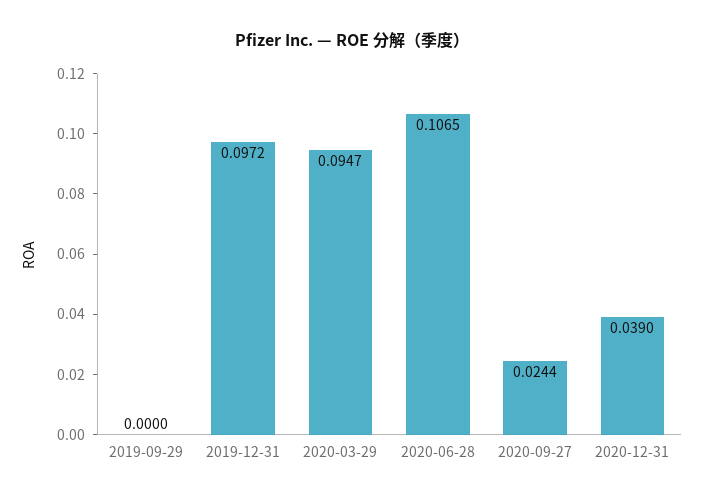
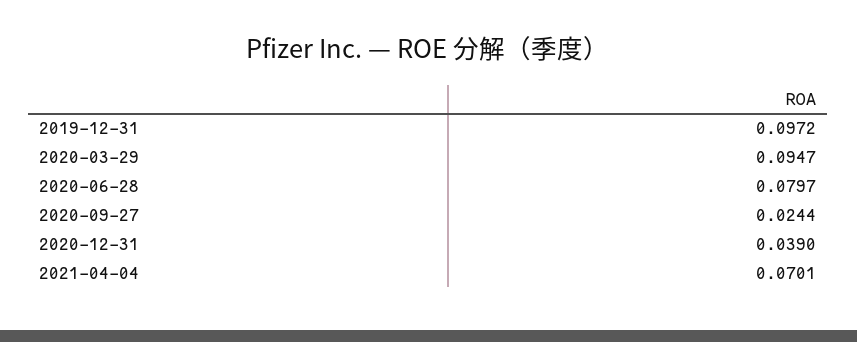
2019-09-29: 0 -> none
2020-06-28: 0.1065 -> 0.0797
2021-04-04: none -> 0.0701

